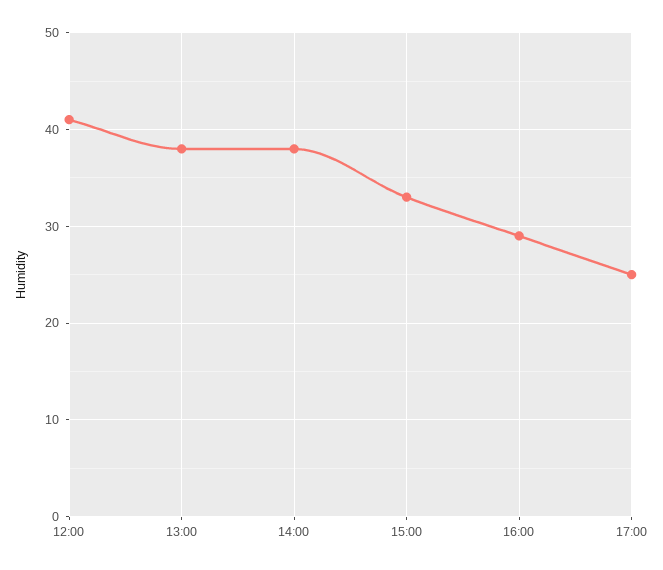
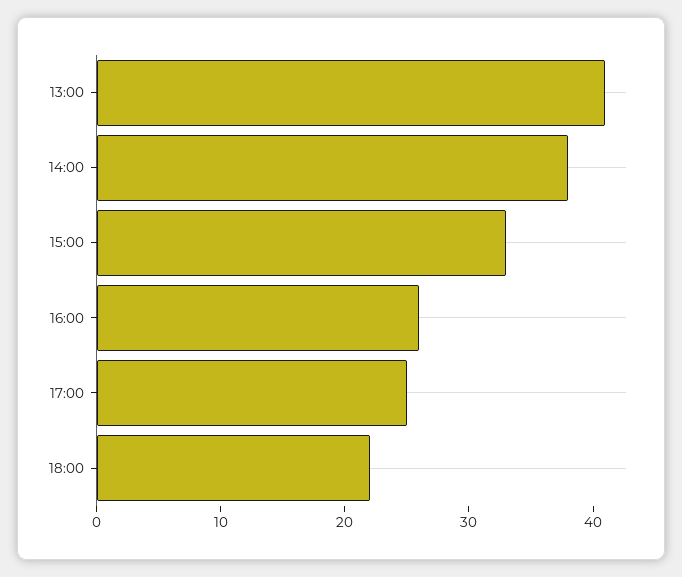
12:00: 41 -> none
13:00: 38 -> 41
16:00: 29 -> 26
18:00: none -> 22

